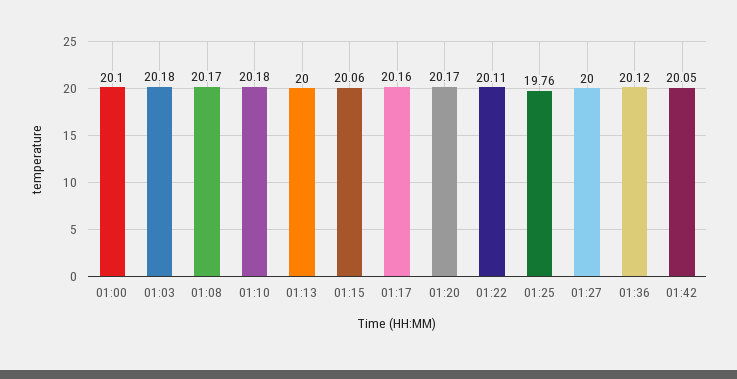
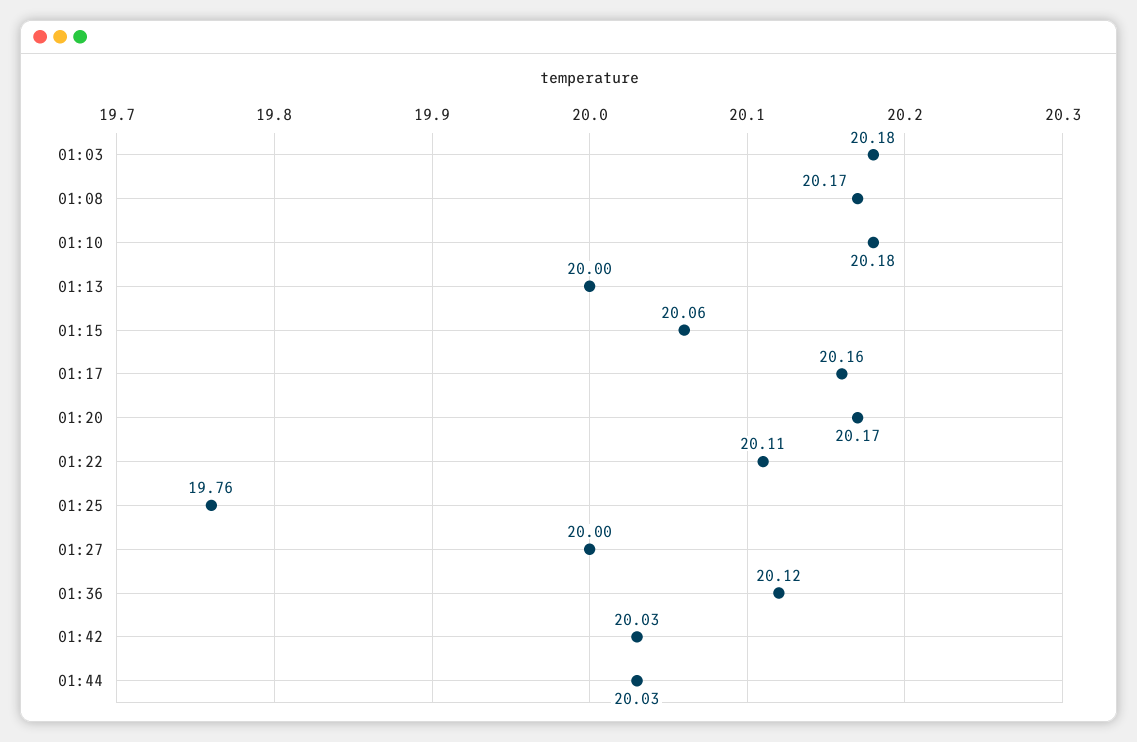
01:00: 20.1 -> none
01:42: 20.05 -> 20.03
01:44: none -> 20.03

